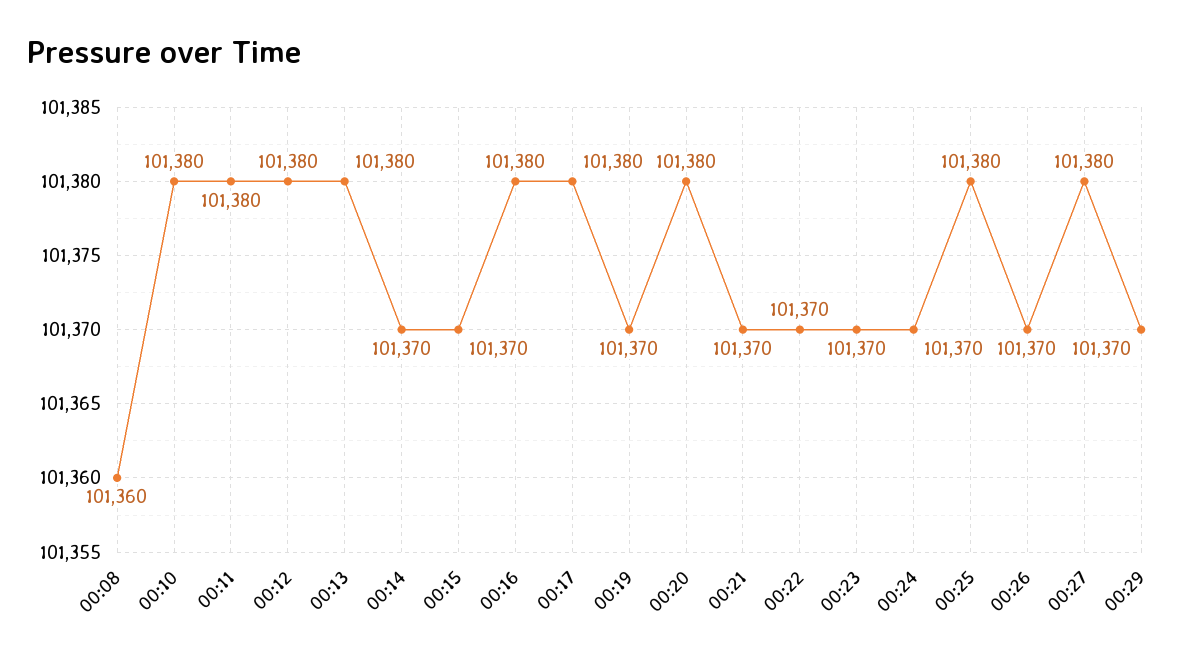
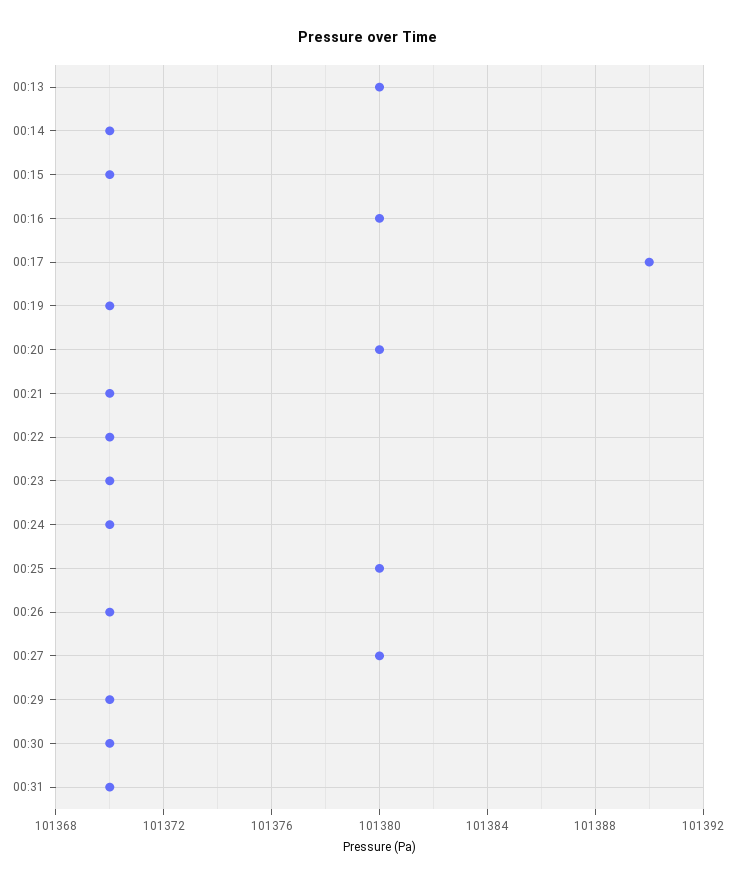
00:08: 101360 -> none
00:10: 101380 -> none
00:11: 101380 -> none
00:12: 101380 -> none
00:17: 101380 -> 101390
00:30: none -> 101370
00:31: none -> 101370

